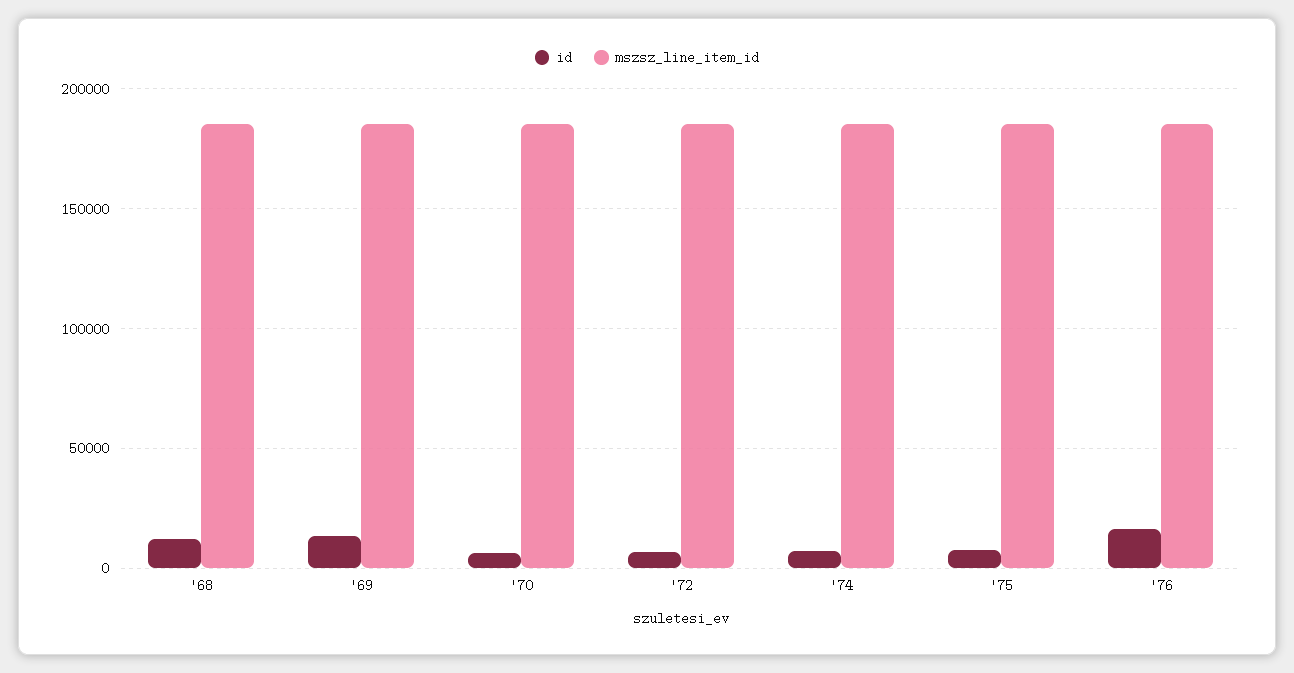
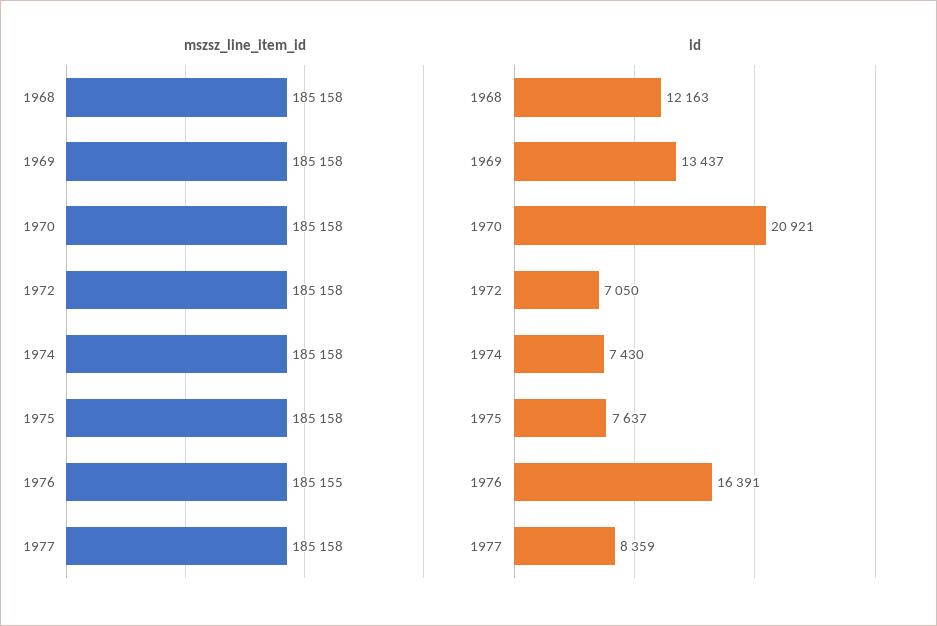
id, '70: 5000 -> 20921
mszsz_line_item_id, 1977: none -> 185158
id, 1977: none -> 8359

